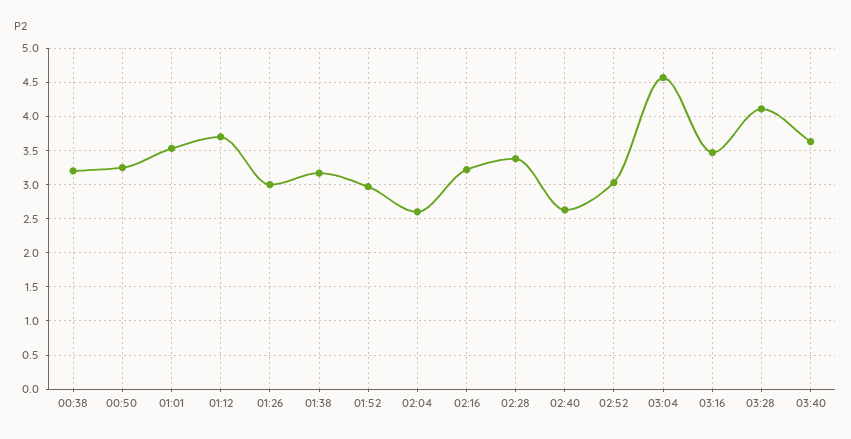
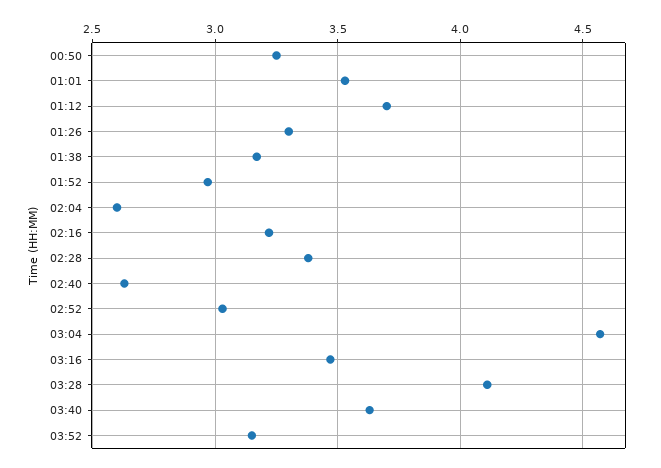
00:38: 3.2 -> none
01:26: 3 -> 3.3
03:52: none -> 3.15

